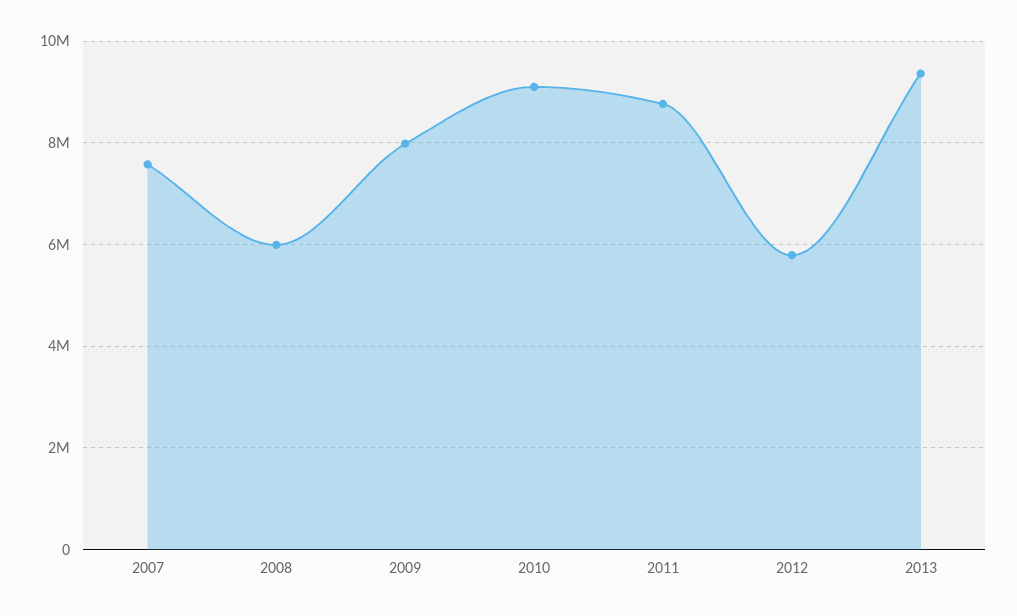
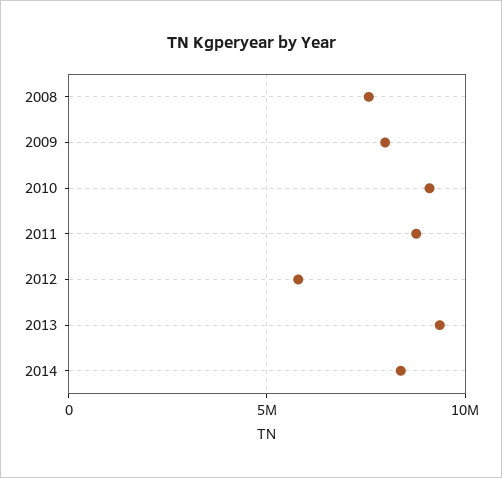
2007: 7600000 -> none
2008: 6000000 -> 7500000
2014: none -> 8500000

